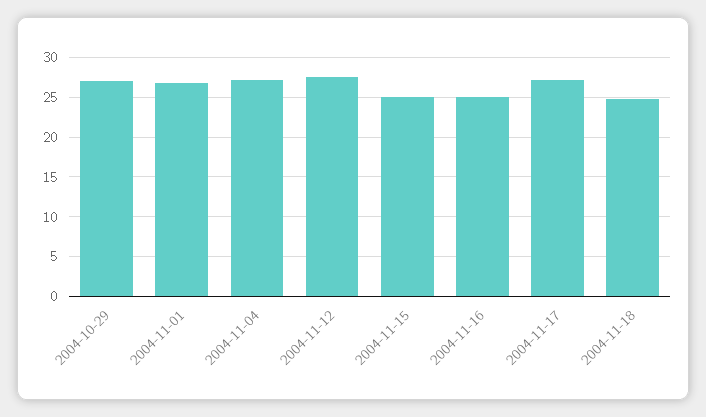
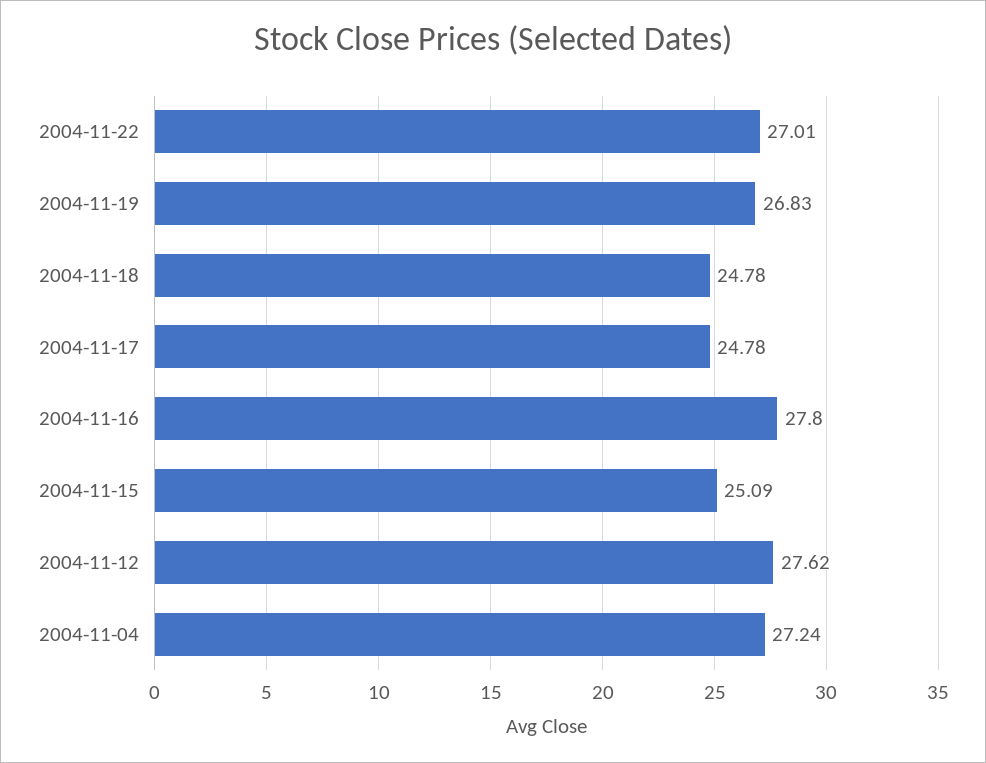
2004-10-29: 27 -> none
2004-11-01: 27 -> none
2004-11-16: 25 -> 27.8
2004-11-17: 27 -> 24.78
2004-11-22: none -> 27.01
2004-11-19: none -> 26.83

